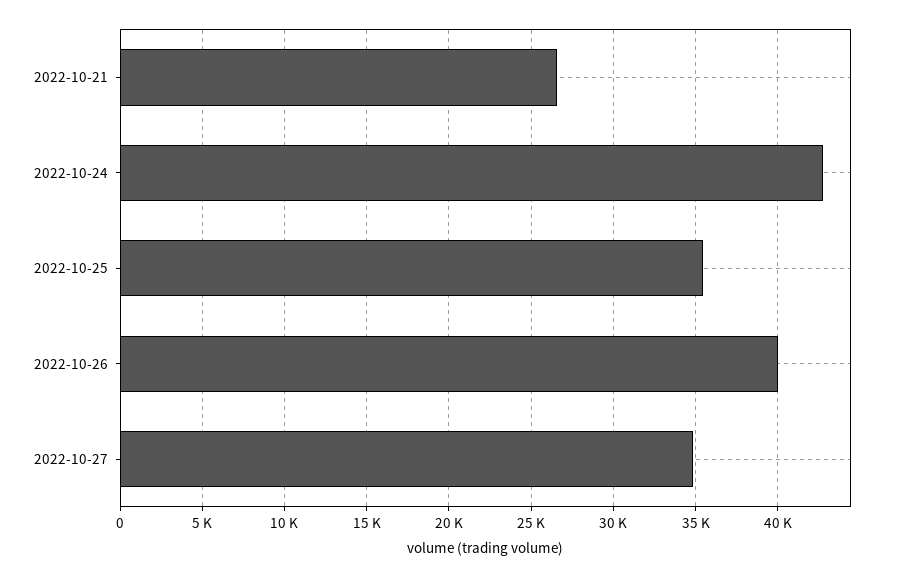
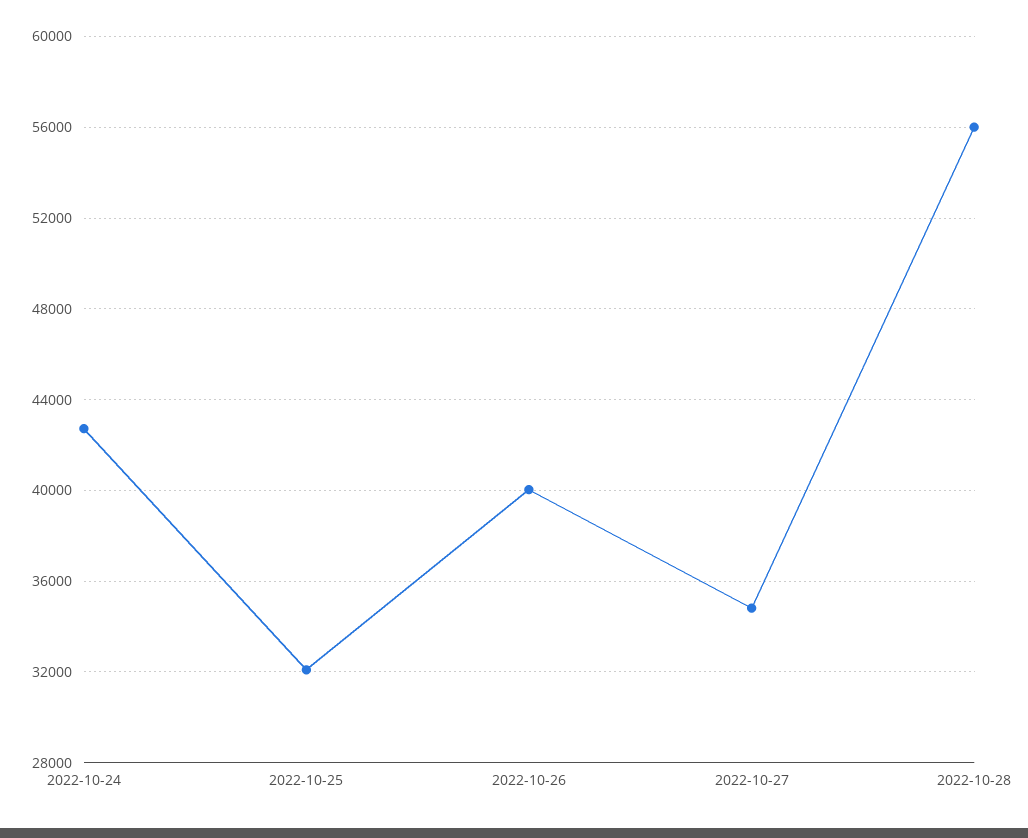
2022-10-21: 26500 -> none
2022-10-25: 35500 -> 32000
2022-10-28: none -> 56000

